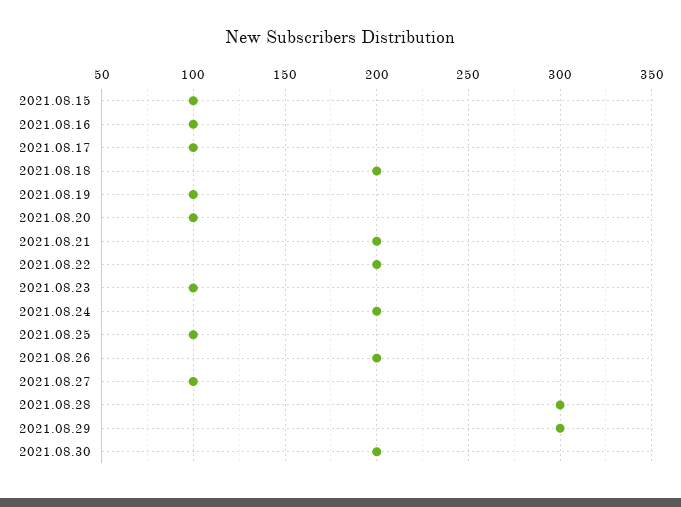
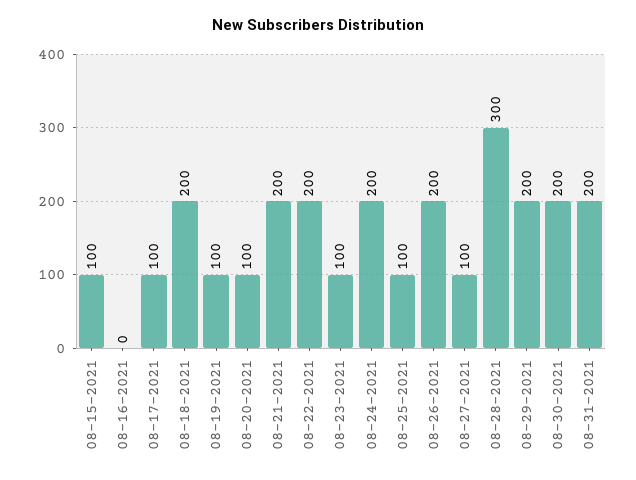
2021.08.16: 100 -> 0
2021.08.29: 300 -> 200
08-31-2021: none -> 200

